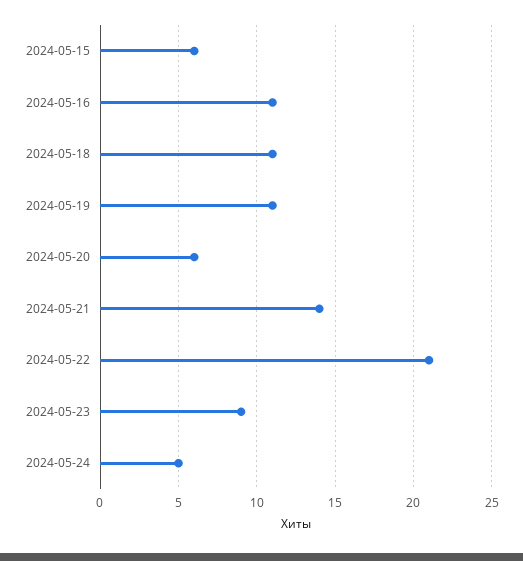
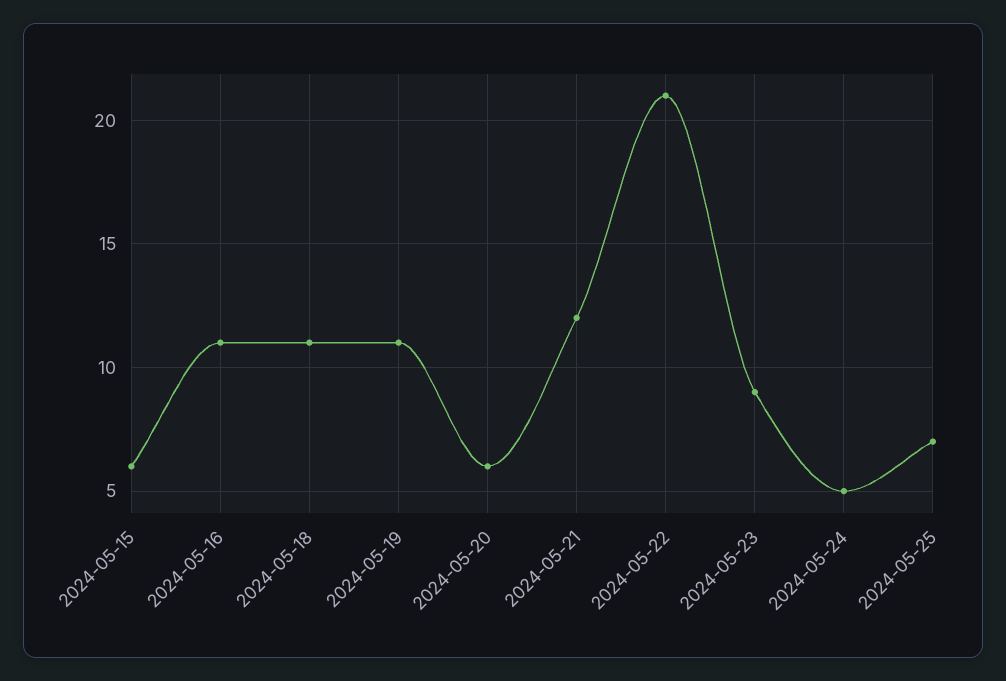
2024-05-21: 14 -> 12
2024-05-25: none -> 7

